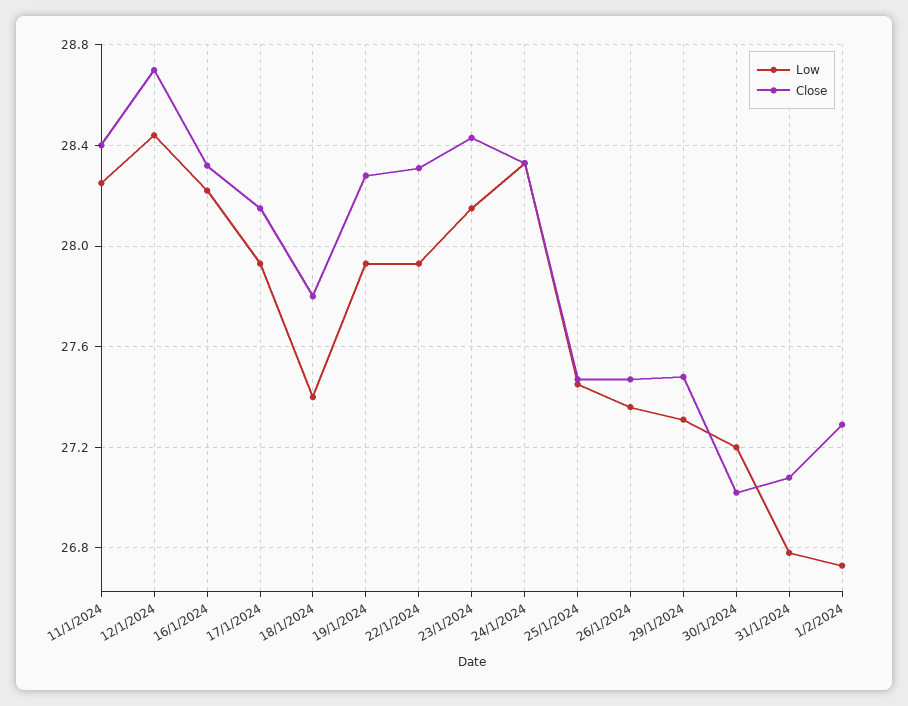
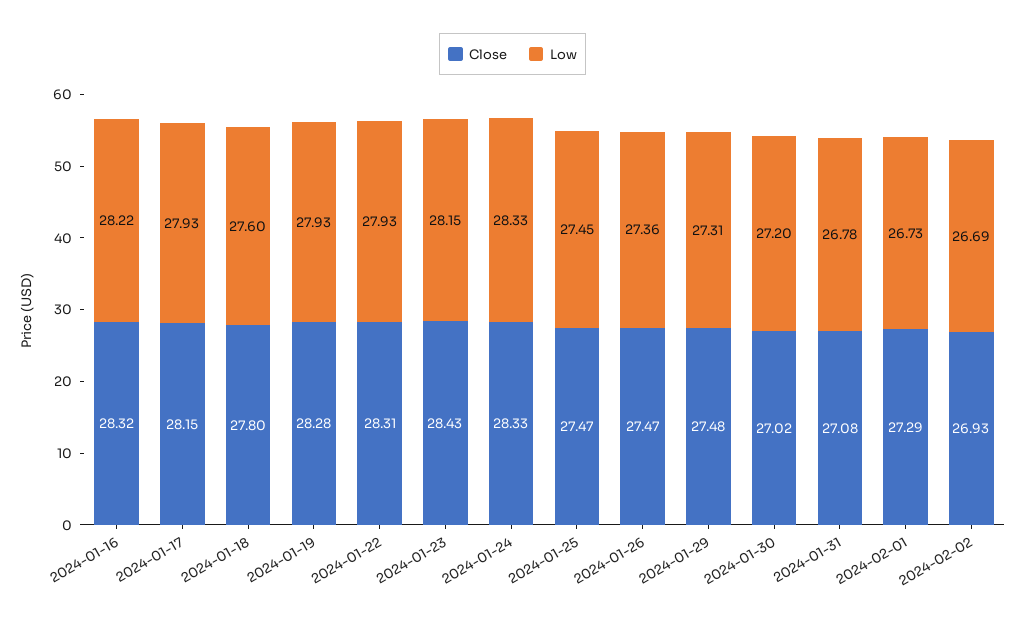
Low, 11/1/2024: 28.25 -> none
Close, 11/1/2024: 28.4 -> none
Low, 12/1/2024: 28.45 -> none
Close, 12/1/2024: 28.7 -> none
Low, 18/1/2024: 27.4 -> 27.6
Close, 2024-02-02: none -> 26.93
Low, 2024-02-02: none -> 26.69

